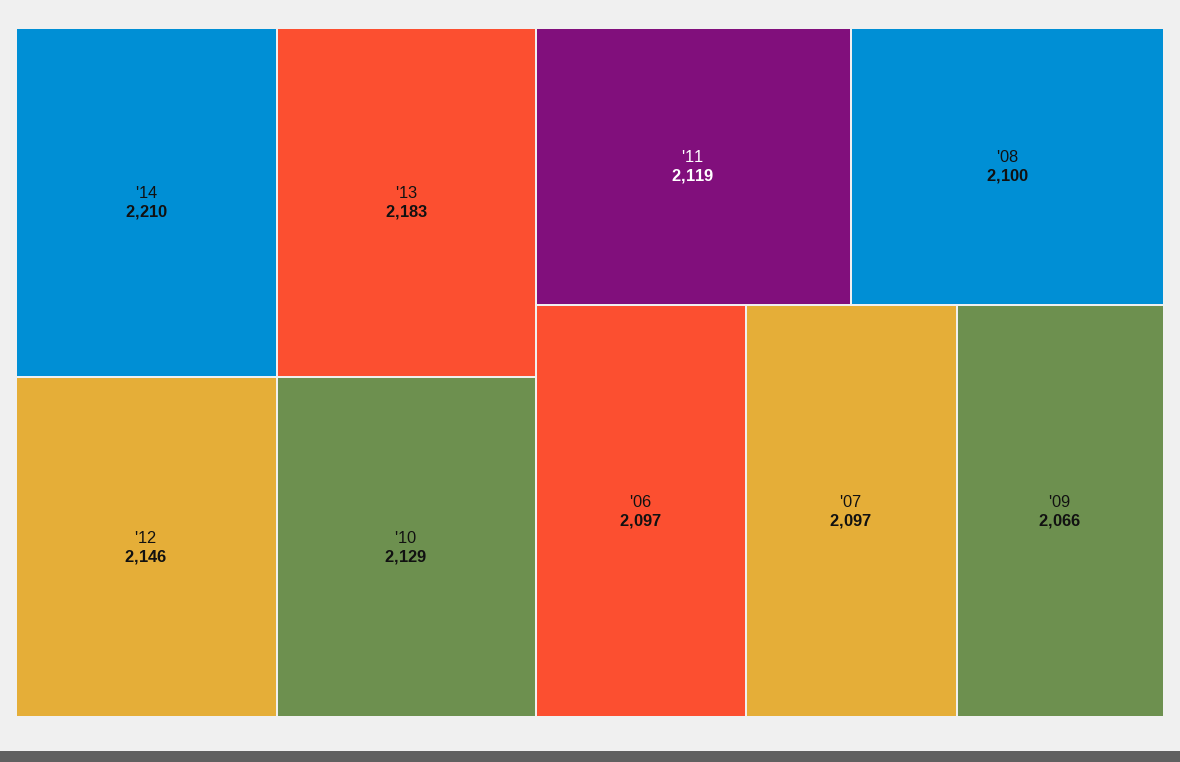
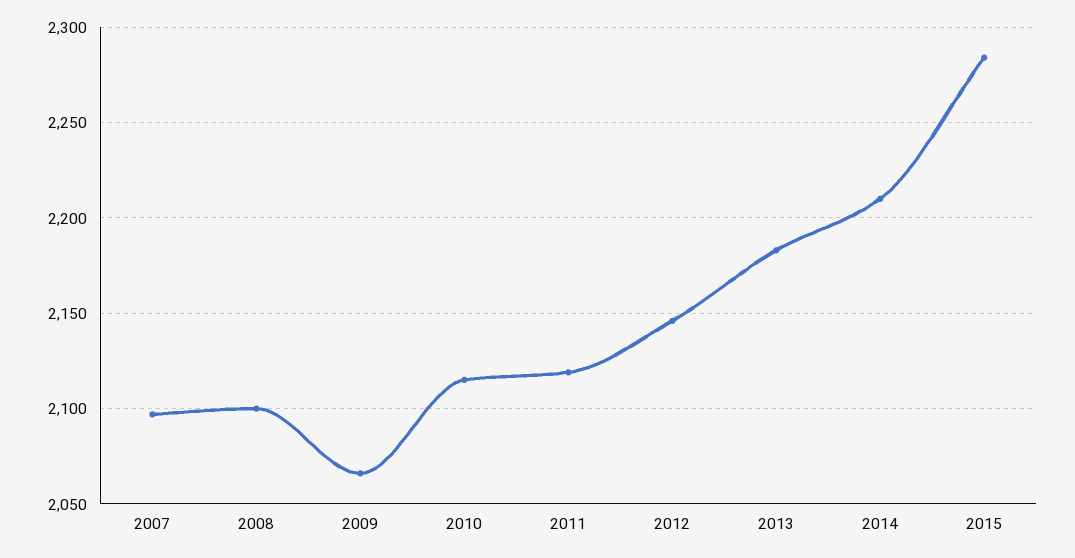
'10: 2129 -> 2115
'06: 2097 -> none
2015: none -> 2285

